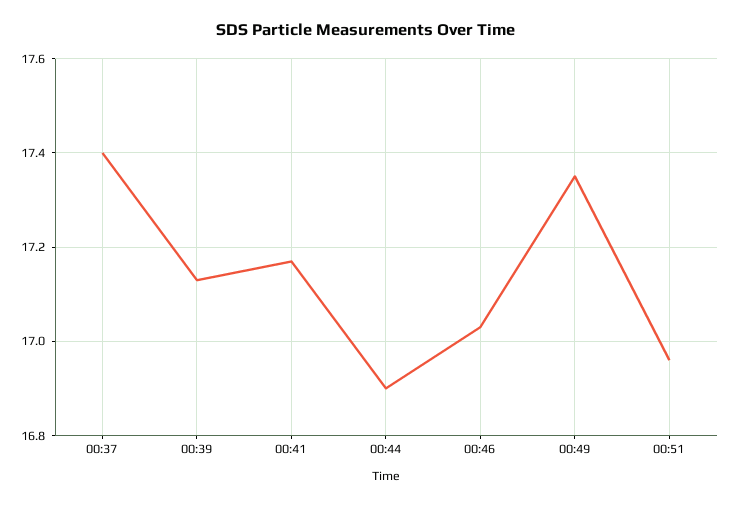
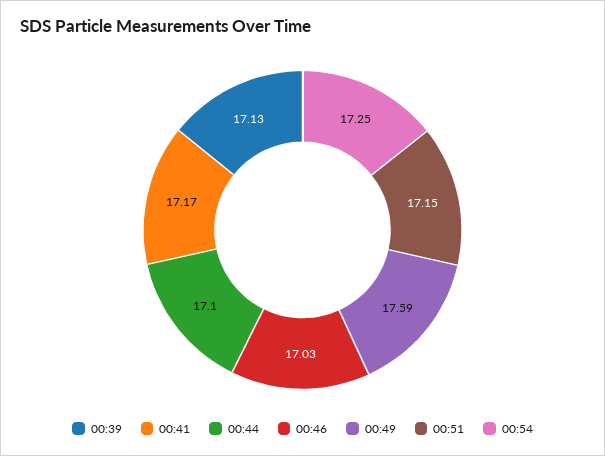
00:37: 17.4 -> none
00:44: 16.9 -> 17.1
00:49: 17.35 -> 17.59
00:51: 16.95 -> 17.15
00:54: none -> 17.25

